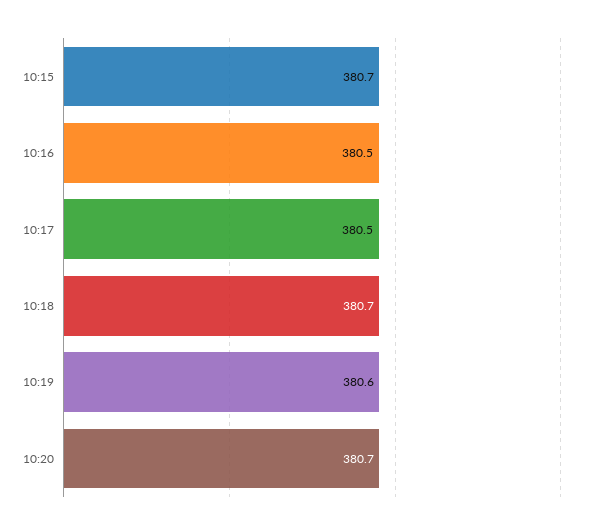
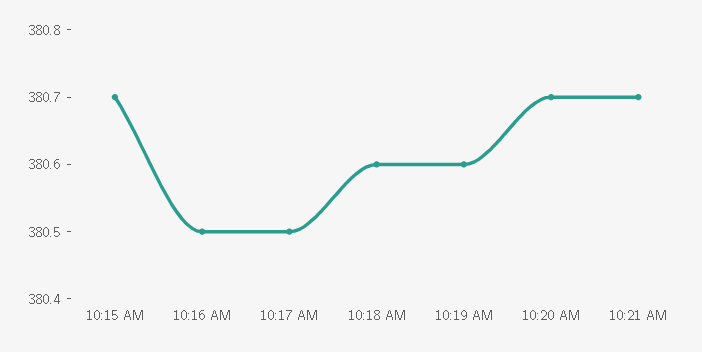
10:18: 380.7 -> 380.6
10:21 AM: none -> 380.7

